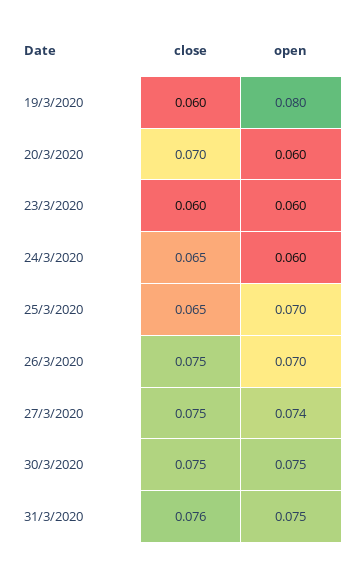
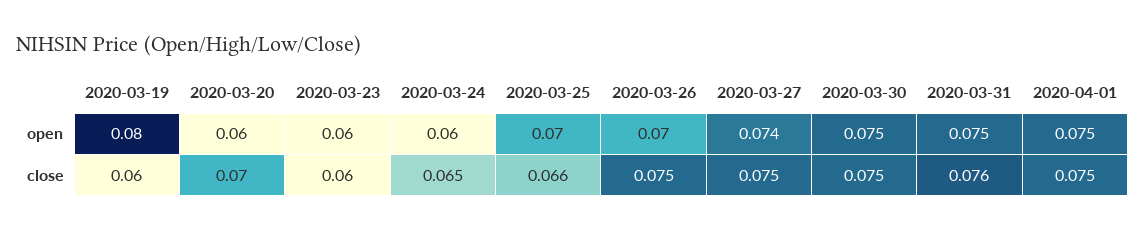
close, 25/3/2020: 0.065 -> 0.066
open, 2020-04-01: none -> 0.075
close, 2020-04-01: none -> 0.075

